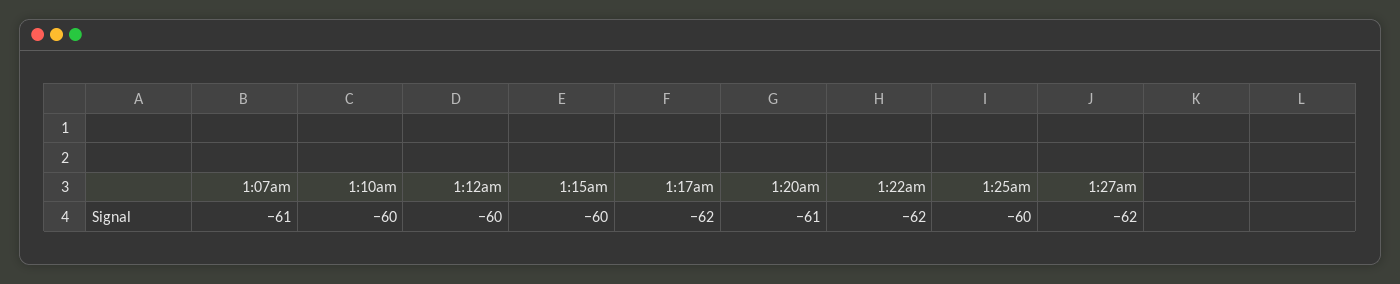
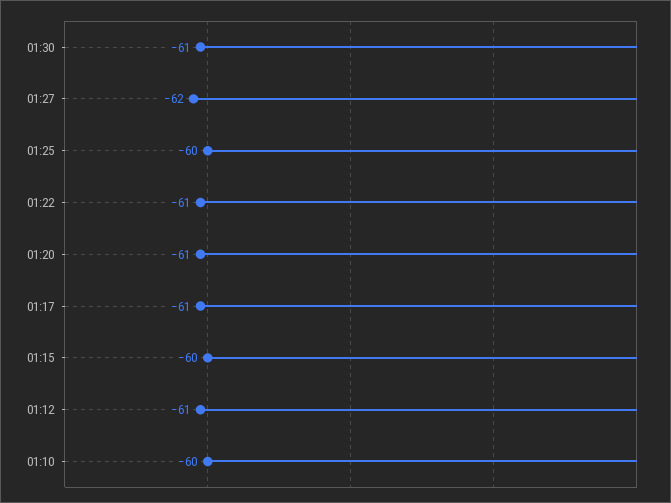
1:07am: -61 -> none
1:12am: -60 -> -61
1:17am: -62 -> -61
1:22am: -62 -> -61
01:30: none -> -61

